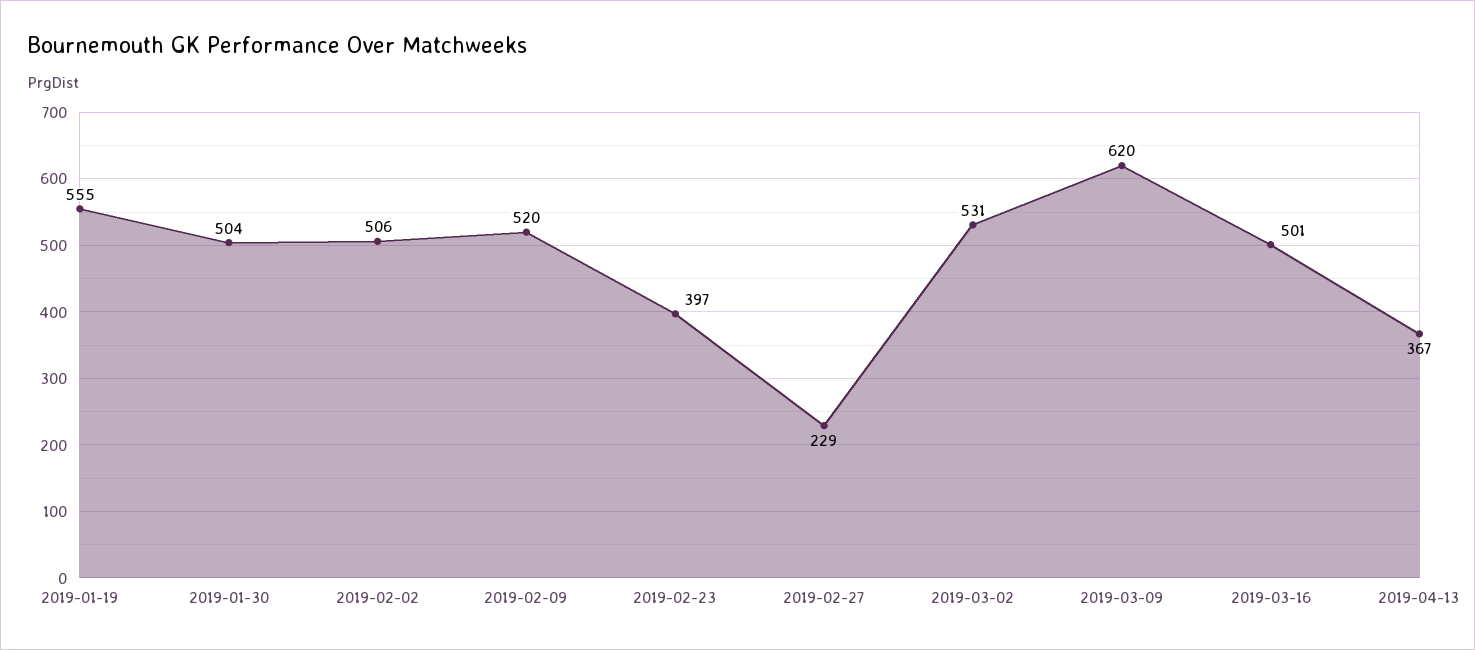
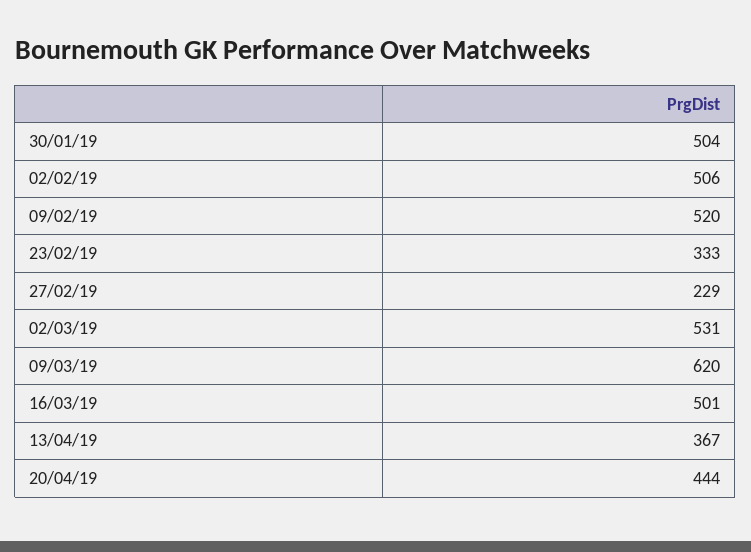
2019-01-19: 555 -> none
2019-02-23: 397 -> 333
20/04/19: none -> 444

